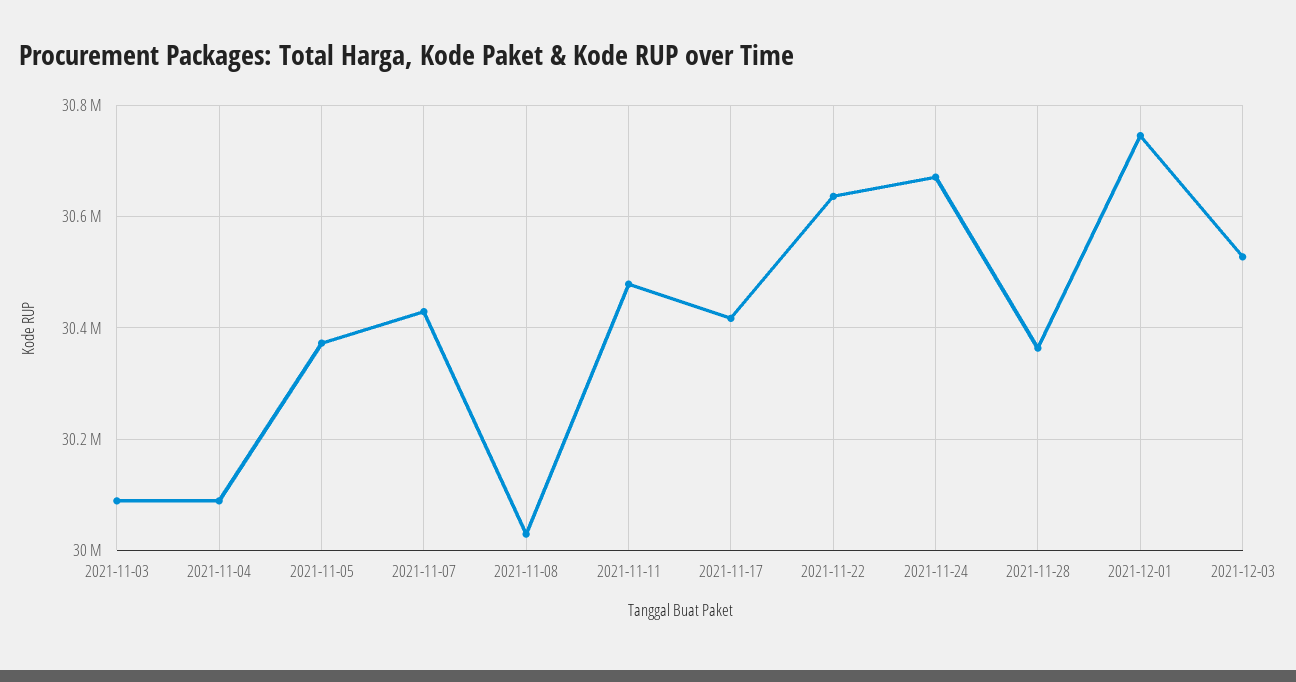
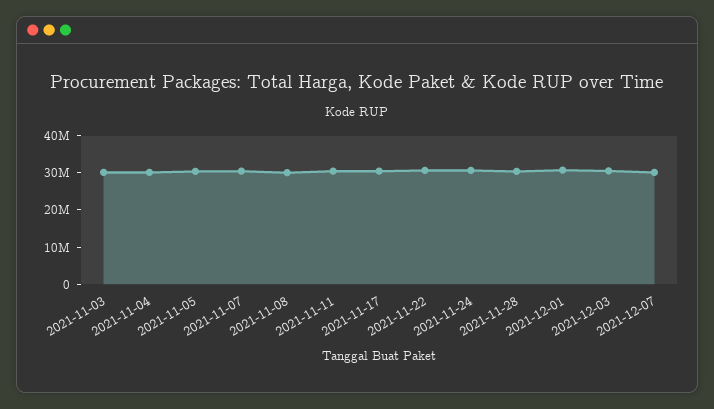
2021-12-07: none -> 30000000

